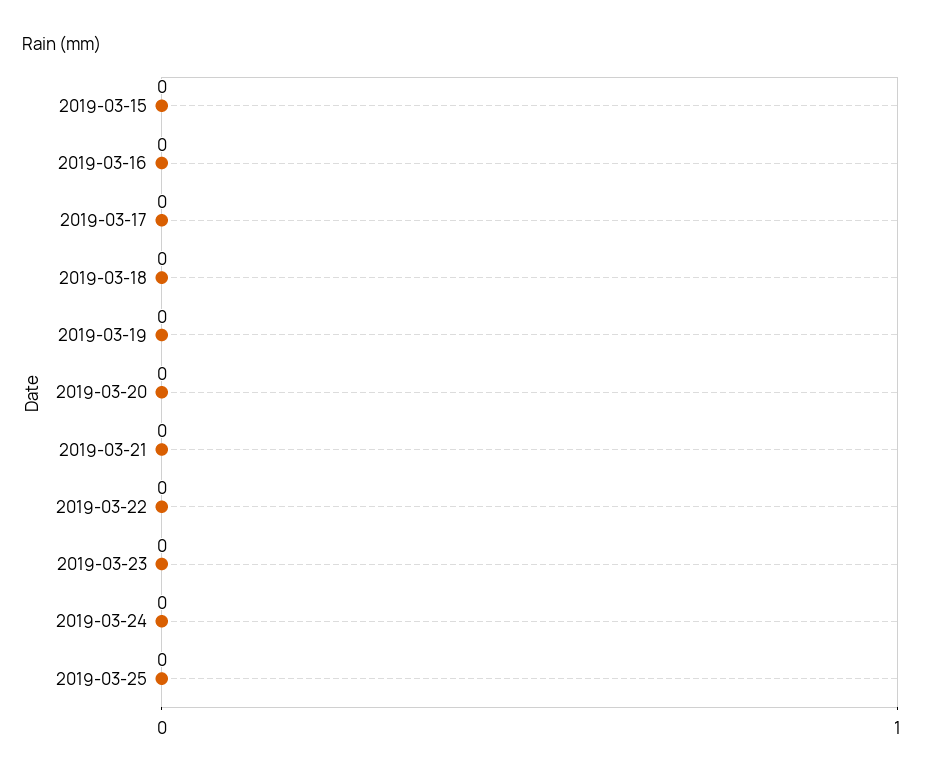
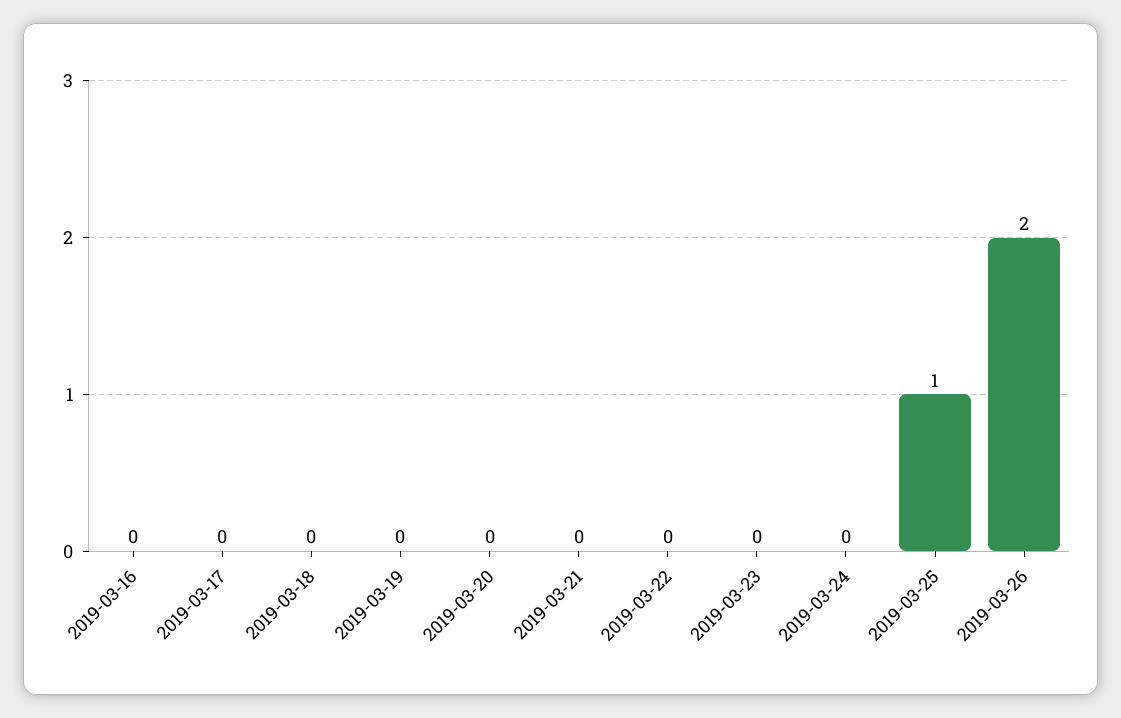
2019-03-15: 0 -> none
2019-03-25: 0 -> 1
2019-03-26: none -> 2

